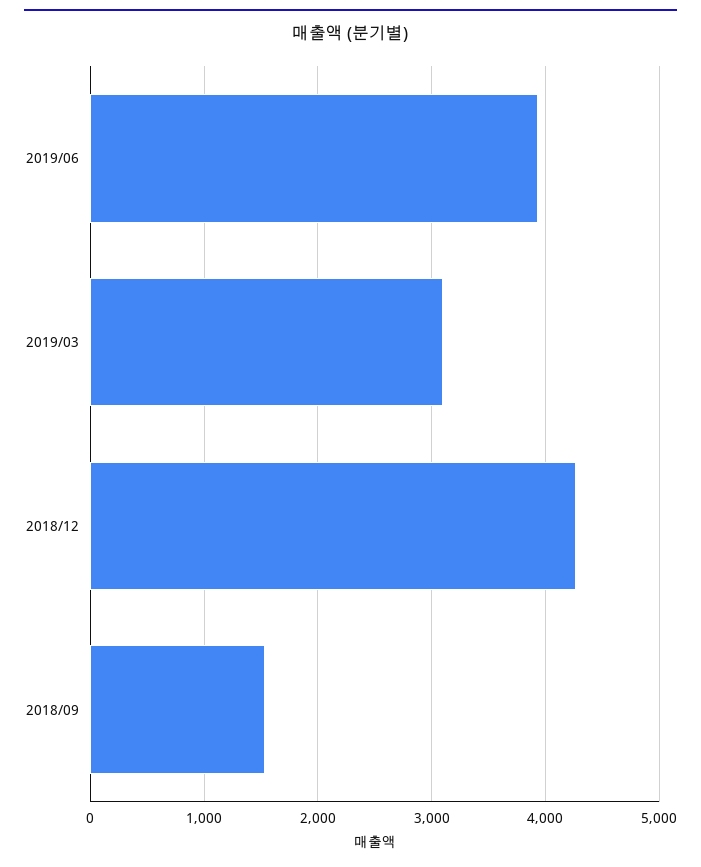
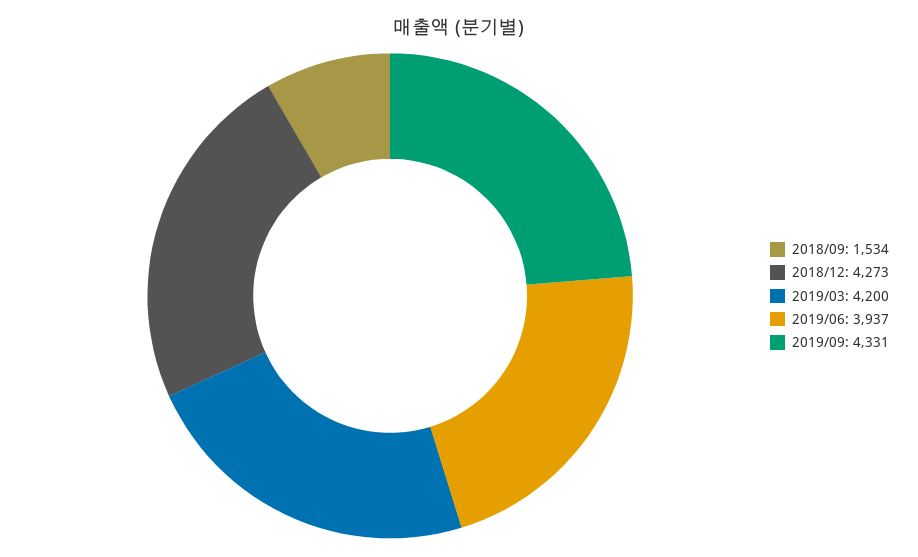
2019/03: 3100 -> 4200
2019/09: none -> 4331

